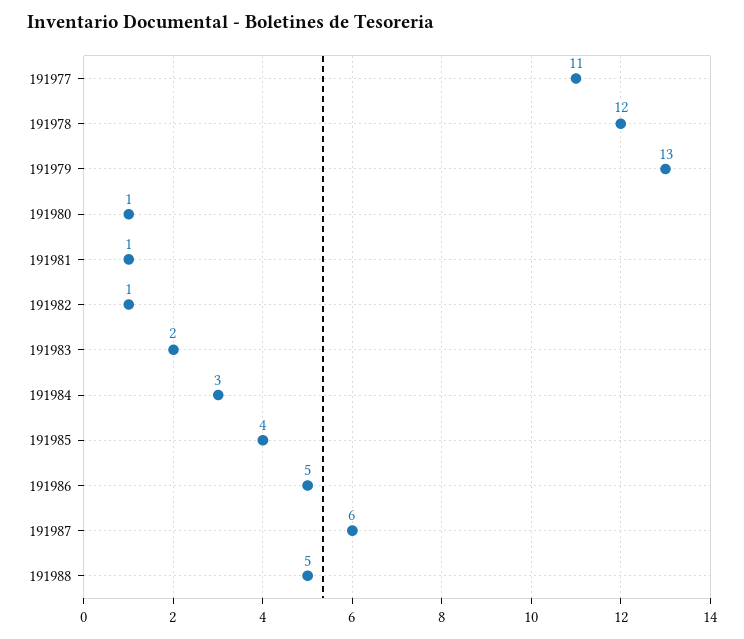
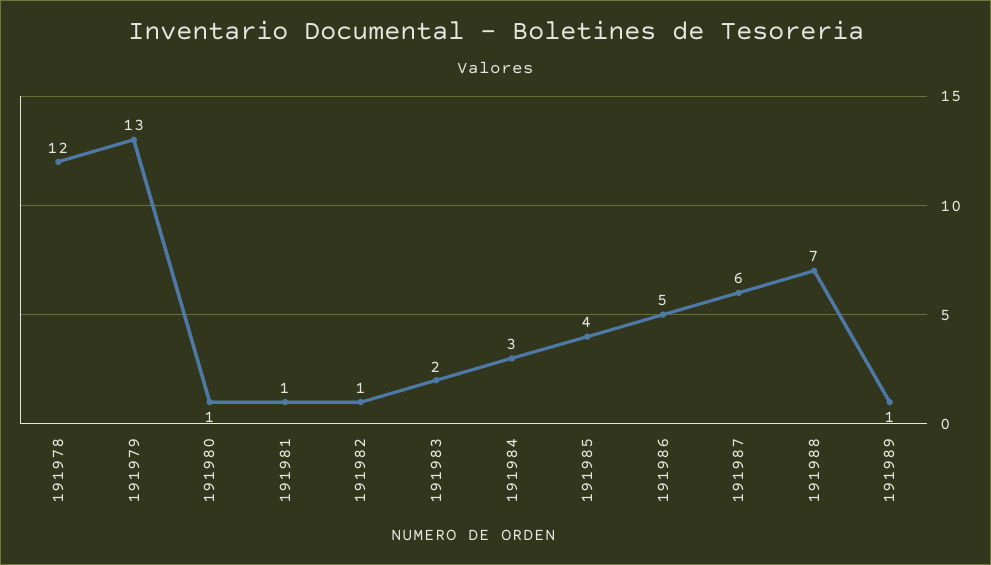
191977: 11 -> none
191988: 5 -> 7
191989: none -> 1

